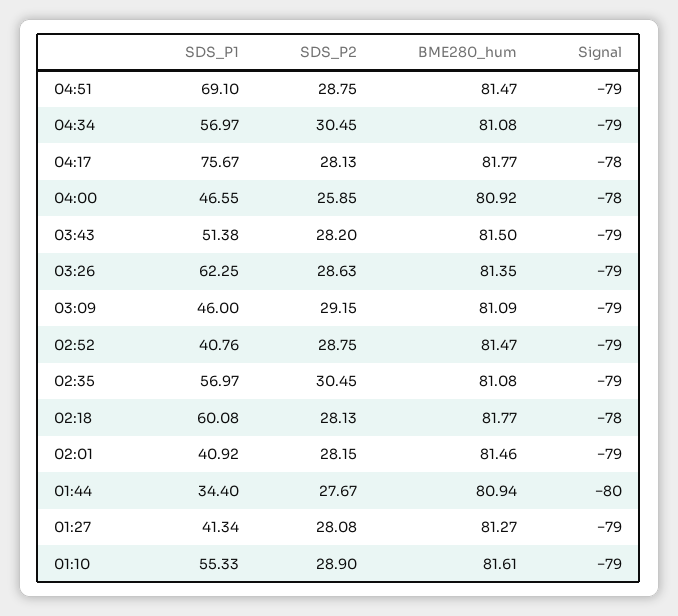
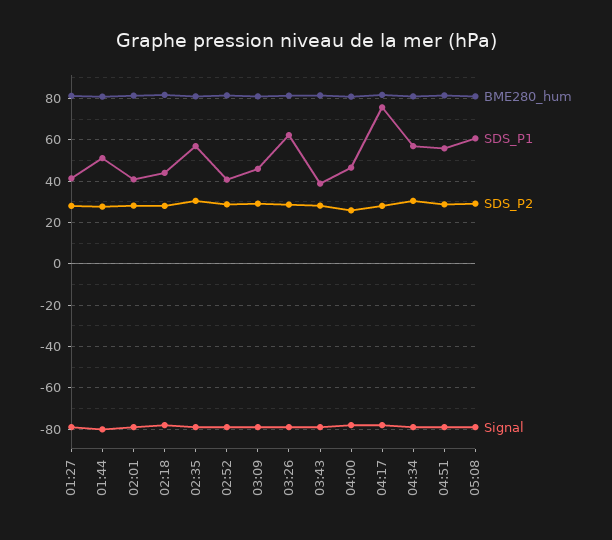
SDS_P1, 04:51: 69.1 -> 55
SDS_P1, 03:43: 51.38 -> 40
SDS_P1, 02:18: 60.08 -> 45
SDS_P1, 01:44: 34.4 -> 50
SDS_P1, 01:10: 55.33 -> none
SDS_P2, 01:10: 28.9 -> none
BME280_hum, 01:10: 81.61 -> none
Signal, 01:10: -79 -> none
BME280_hum, 05:08: none -> 80
SDS_P1, 05:08: none -> 60
SDS_P2, 05:08: none -> 30
Signal, 05:08: none -> -80

